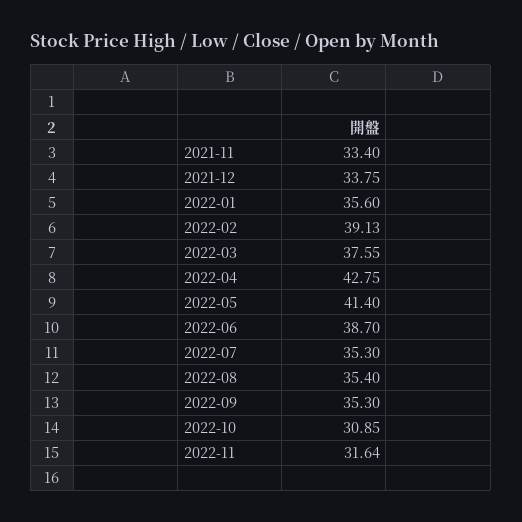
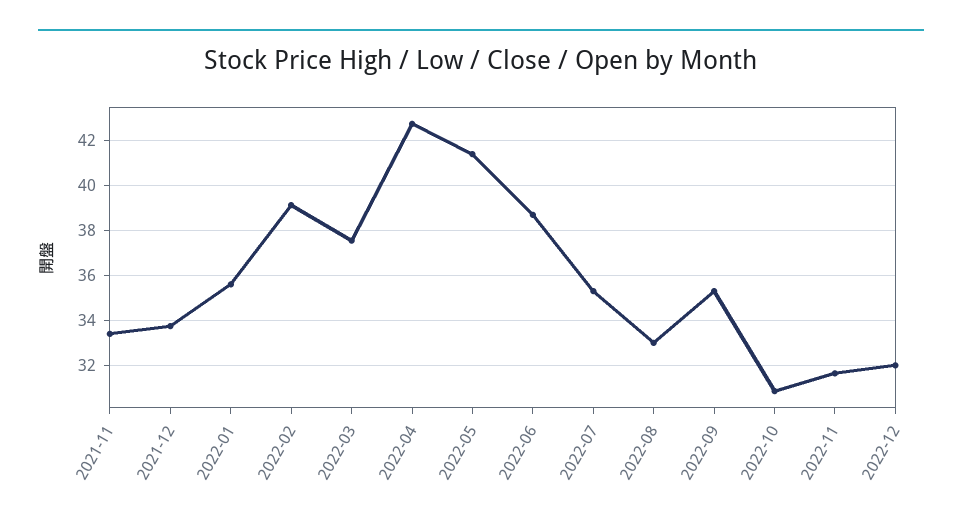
2022-08: 35.4 -> 33
2022-12: none -> 32

